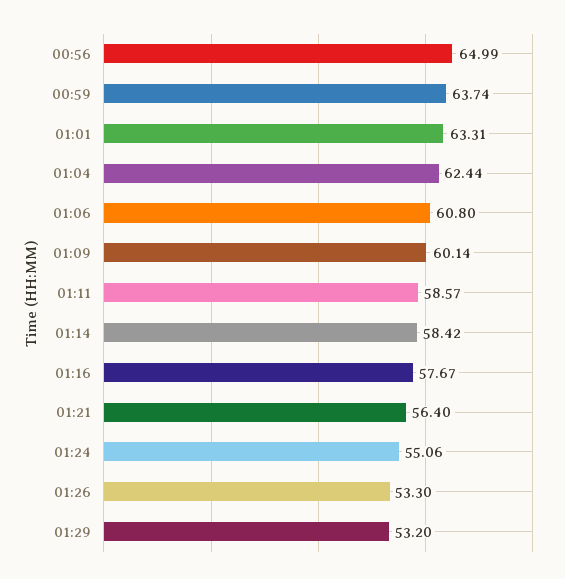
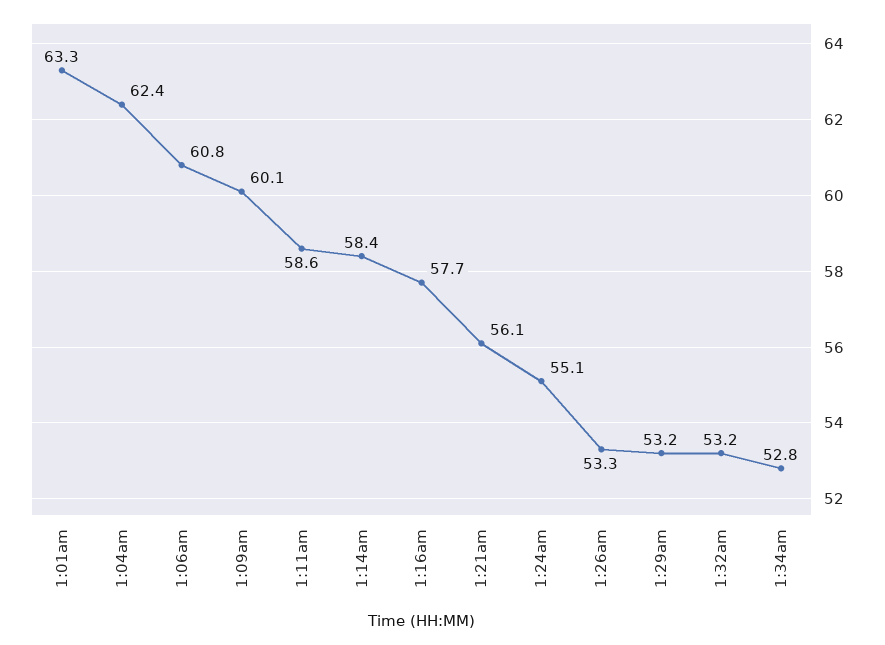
00:56: 64.99 -> none
00:59: 63.74 -> none
01:21: 56.4 -> 56.1
1:32am: none -> 53.2
1:34am: none -> 52.8

